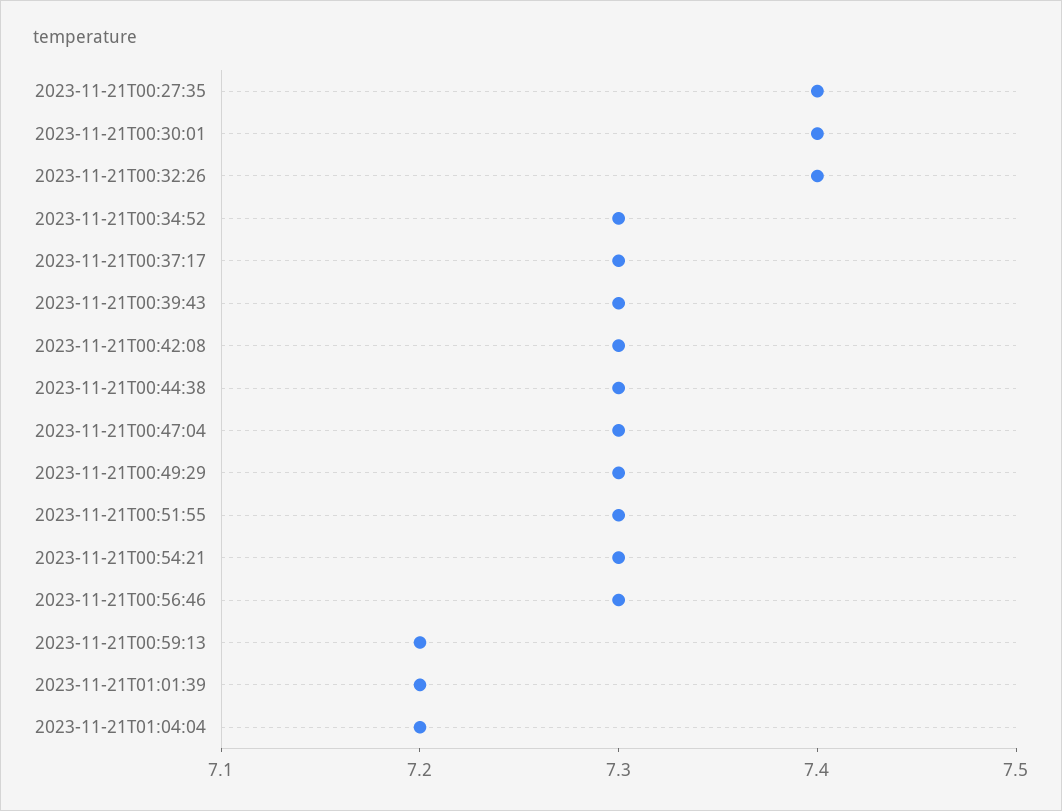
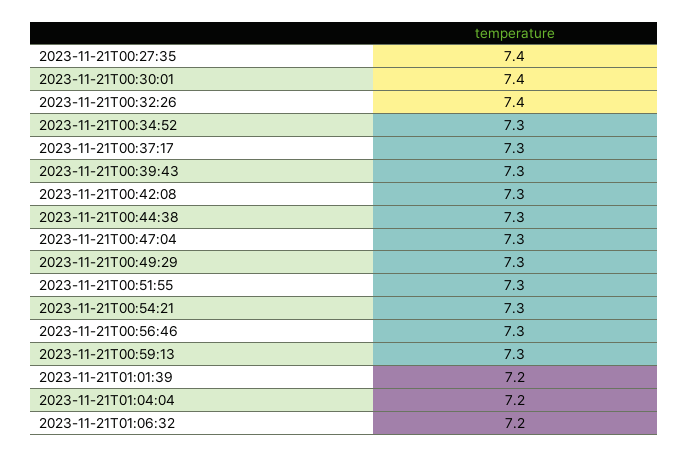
2023-11-21T00:59:13: 7.2 -> 7.3
2023-11-21T01:06:32: none -> 7.2

